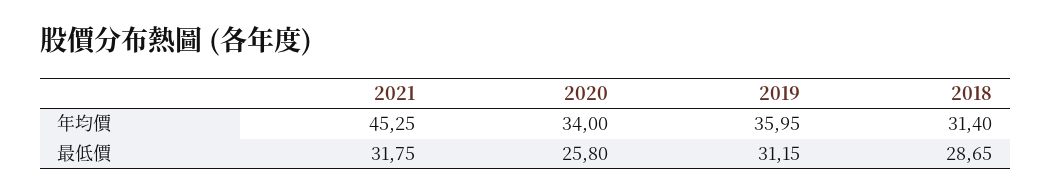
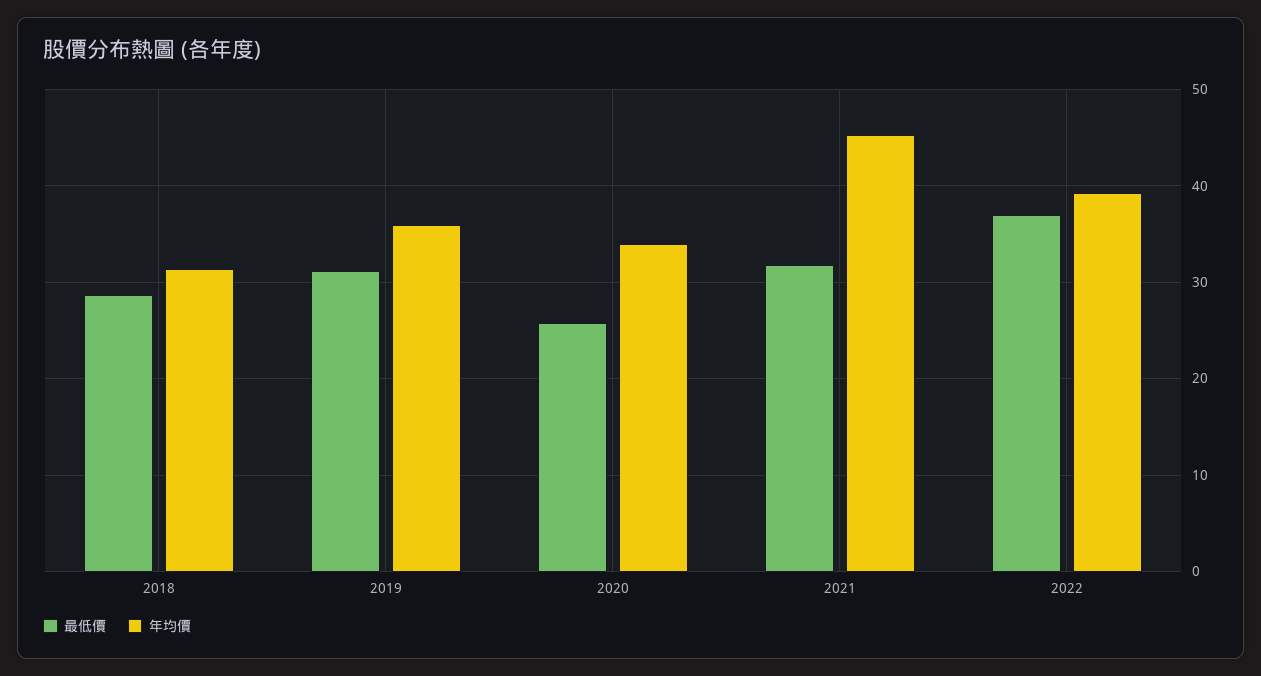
最低價, 2022: none -> 37
年均價, 2022: none -> 39

